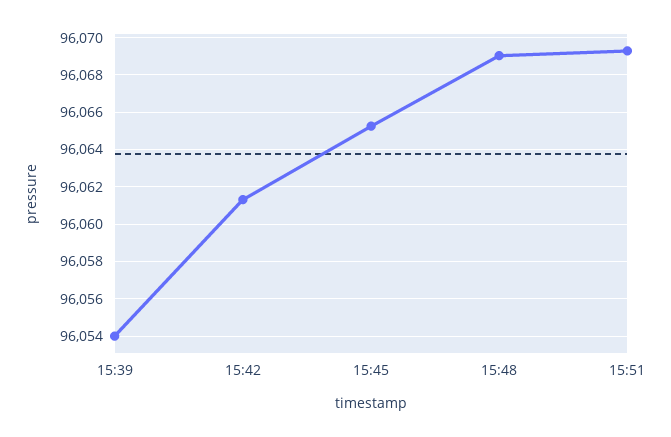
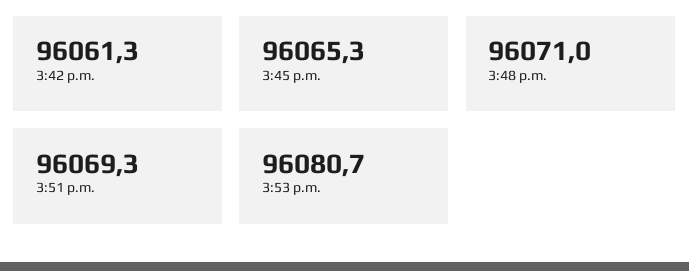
15:39: 96054 -> none
15:48: 96069 -> 96071
3:53 p.m.: none -> 96080.7

